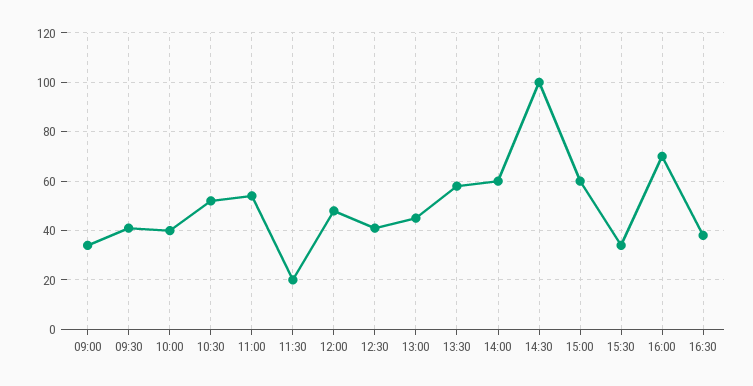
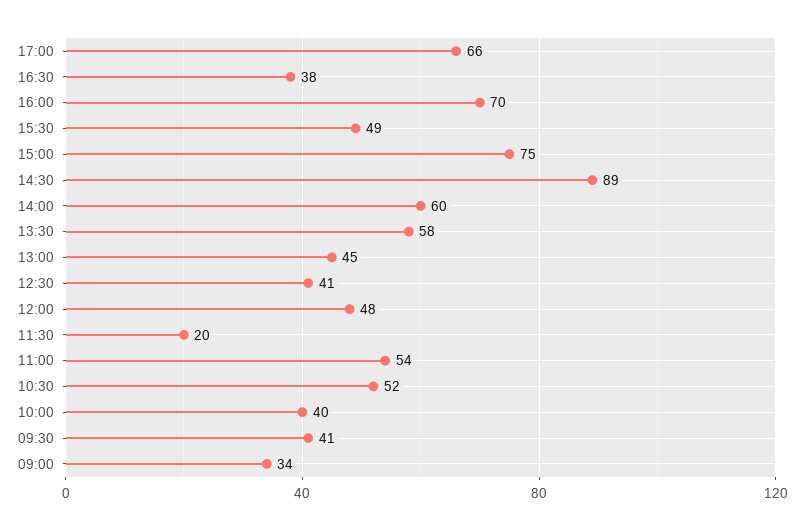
14:30: 100 -> 89
15:00: 60 -> 75
15:30: 35 -> 49
17:00: none -> 66

